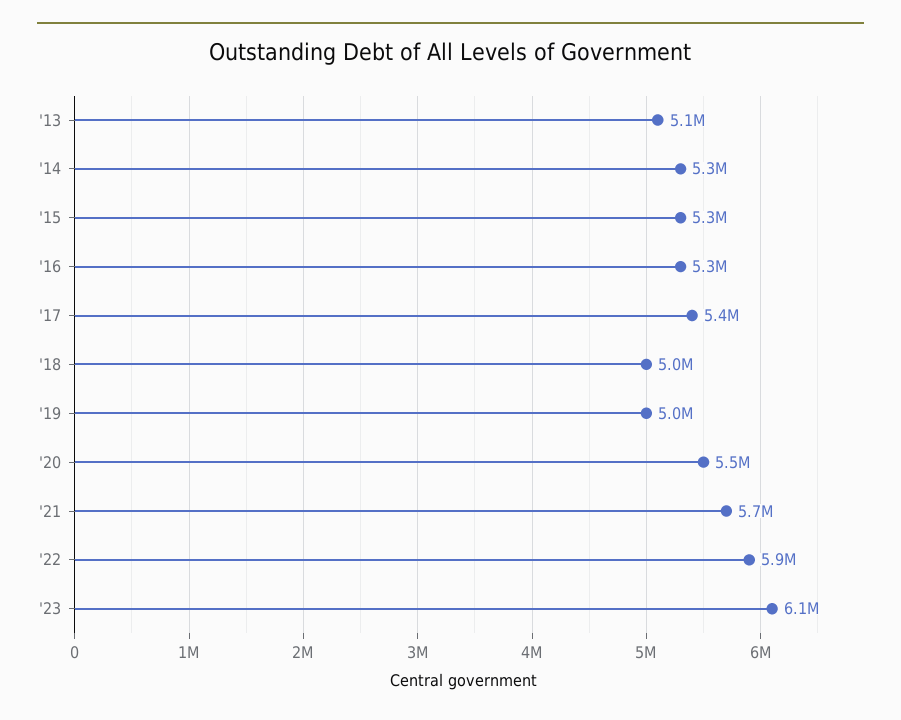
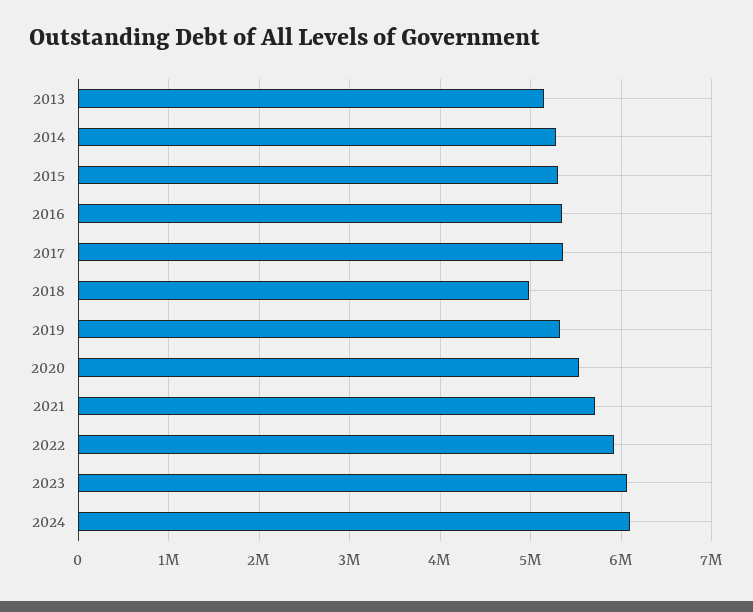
'19: 5000000 -> 5300000
2024: none -> 6100000

